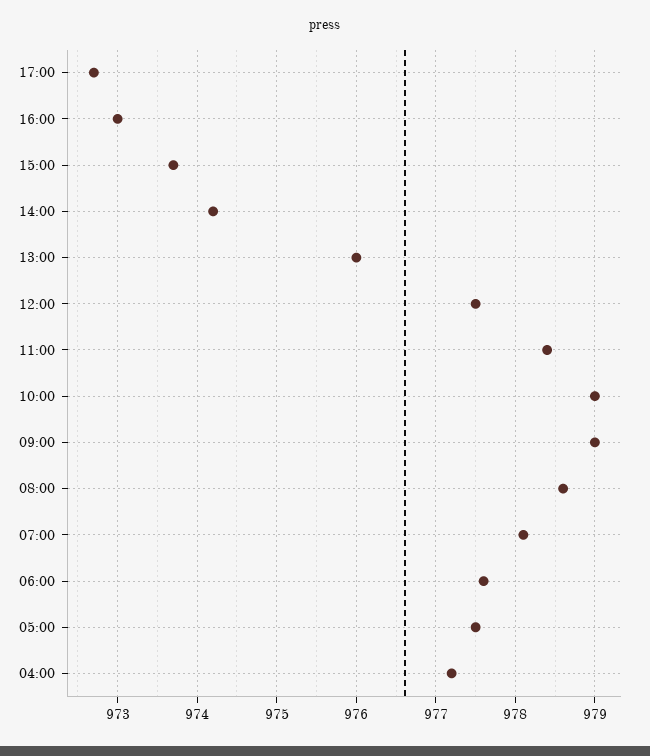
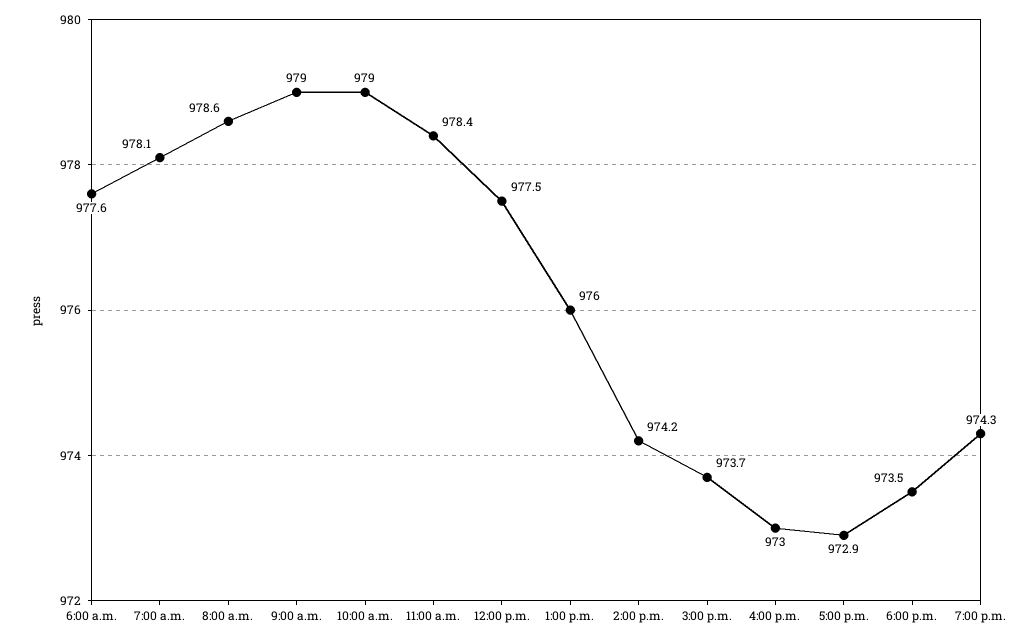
17:00: 972.7 -> 972.9
05:00: 977.5 -> none
04:00: 977.2 -> none
6:00 p.m.: none -> 973.5
7:00 p.m.: none -> 974.3

